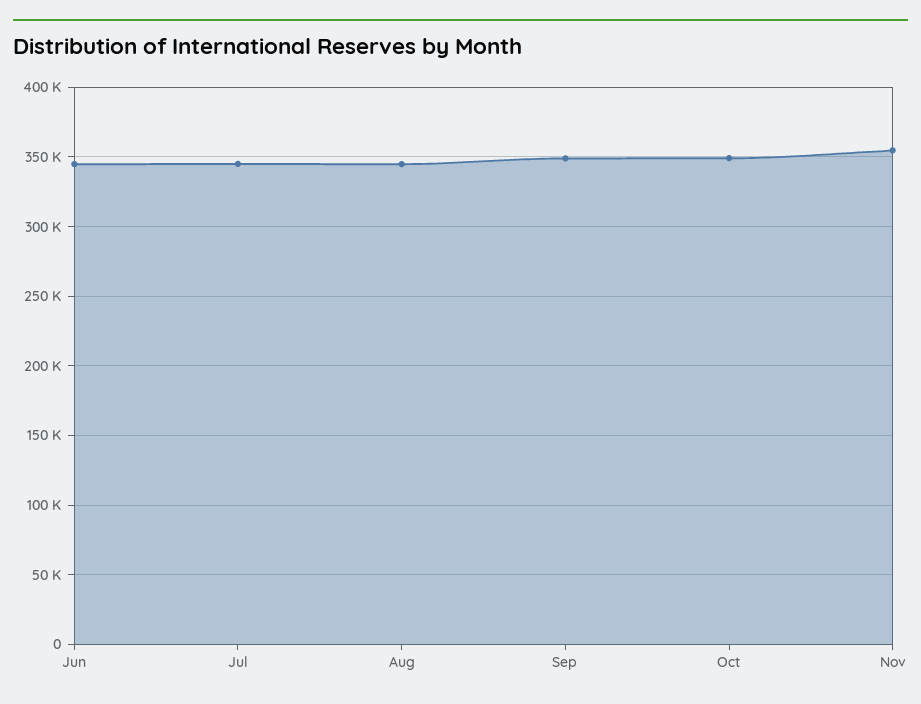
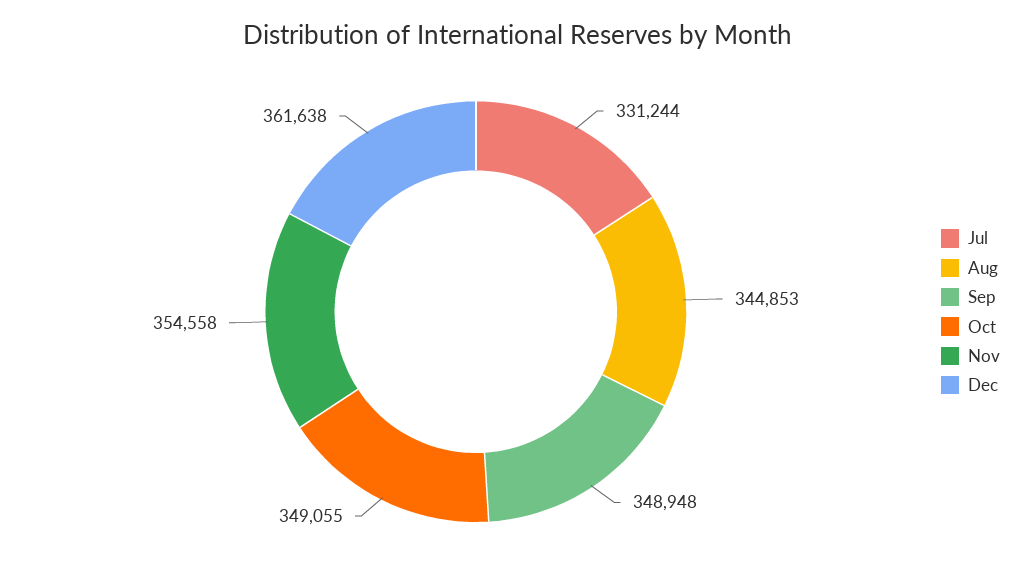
Jun: 345000 -> none
Jul: 345000 -> 331244
Dec: none -> 361638

